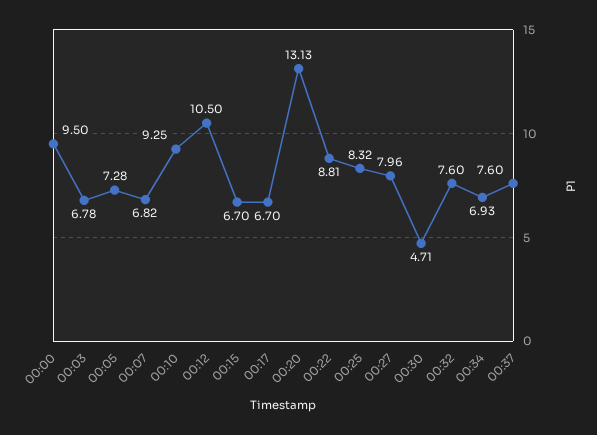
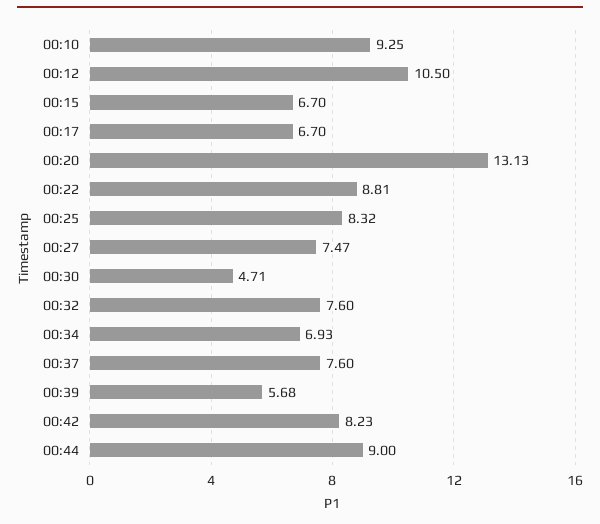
00:00: 9.5 -> none
00:03: 6.78 -> none
00:05: 7.28 -> none
00:07: 6.82 -> none
00:27: 7.96 -> 7.47
00:39: none -> 5.68
00:42: none -> 8.23
00:44: none -> 9

